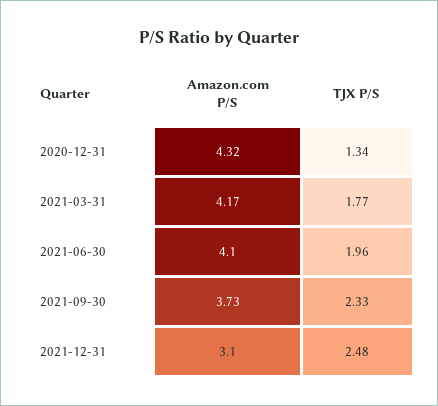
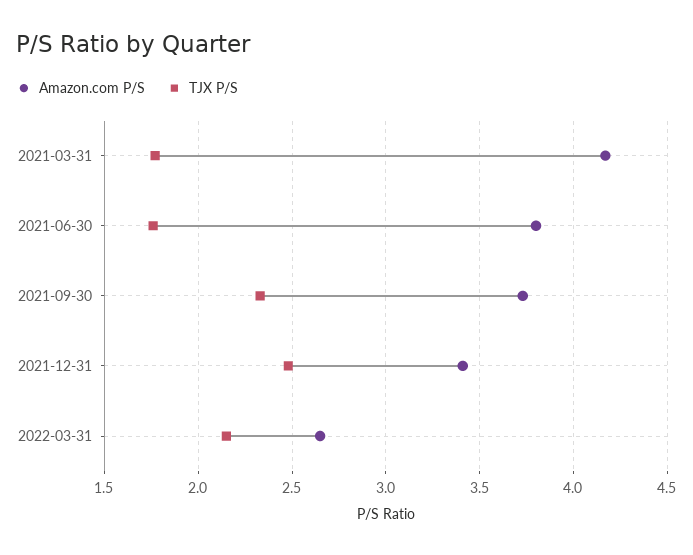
Amazon.com P/S, 2020-12-31: 4.32 -> none
TJX P/S, 2020-12-31: 1.34 -> none
Amazon.com P/S, 2021-06-30: 4.1 -> 3.8
TJX P/S, 2021-06-30: 1.96 -> 1.75
Amazon.com P/S, 2021-12-31: 3.1 -> 3.4
Amazon.com P/S, 2022-03-31: none -> 2.65
TJX P/S, 2022-03-31: none -> 2.15

